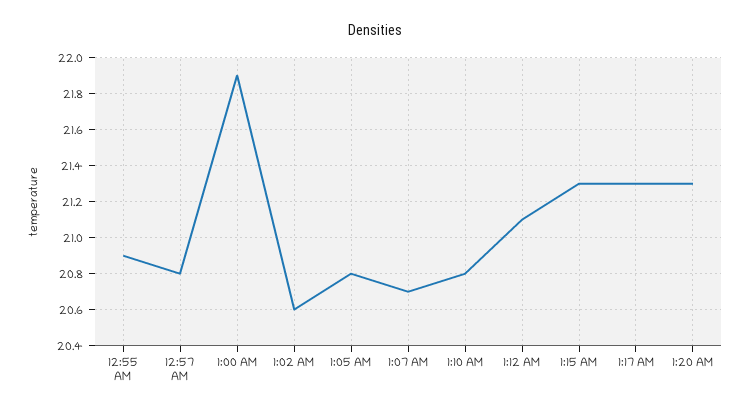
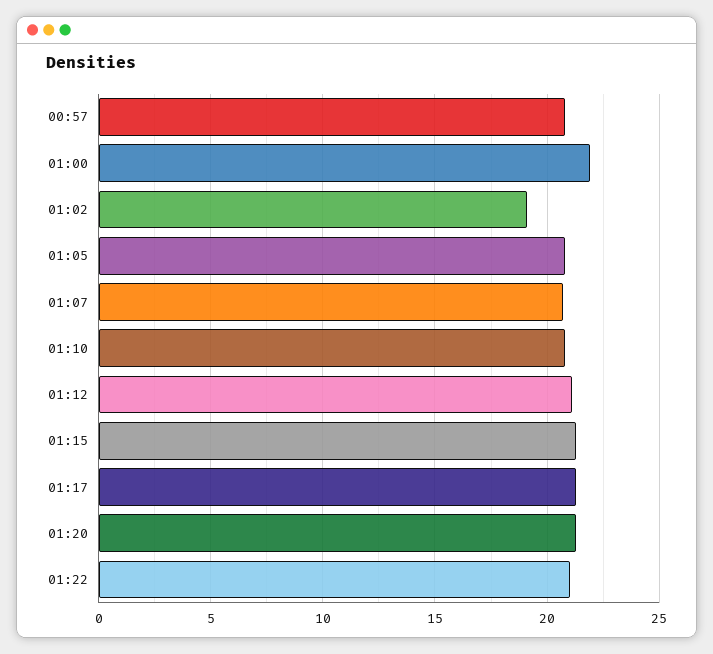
12:55 AM: 20.9 -> none
1:02 AM: 20.6 -> 19
01:22: none -> 21

